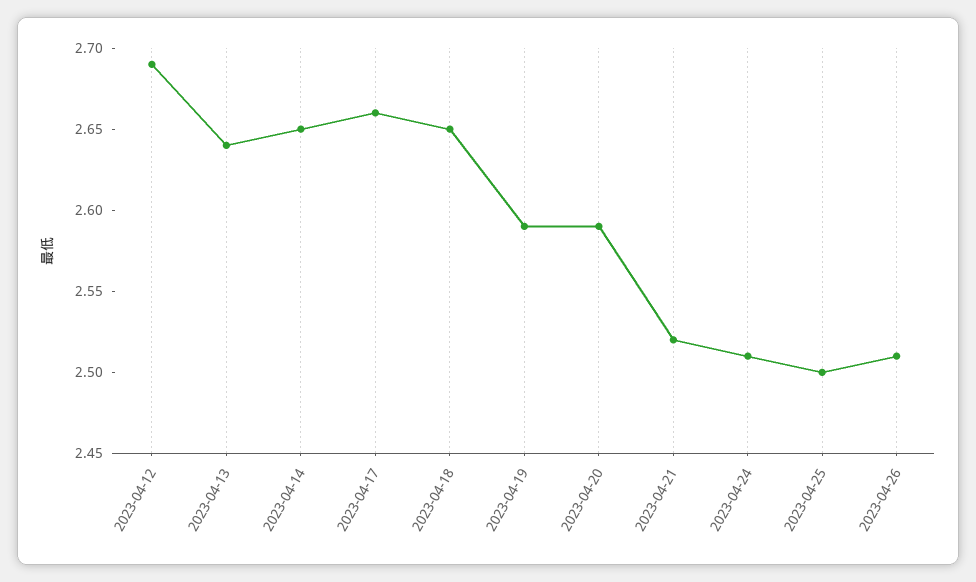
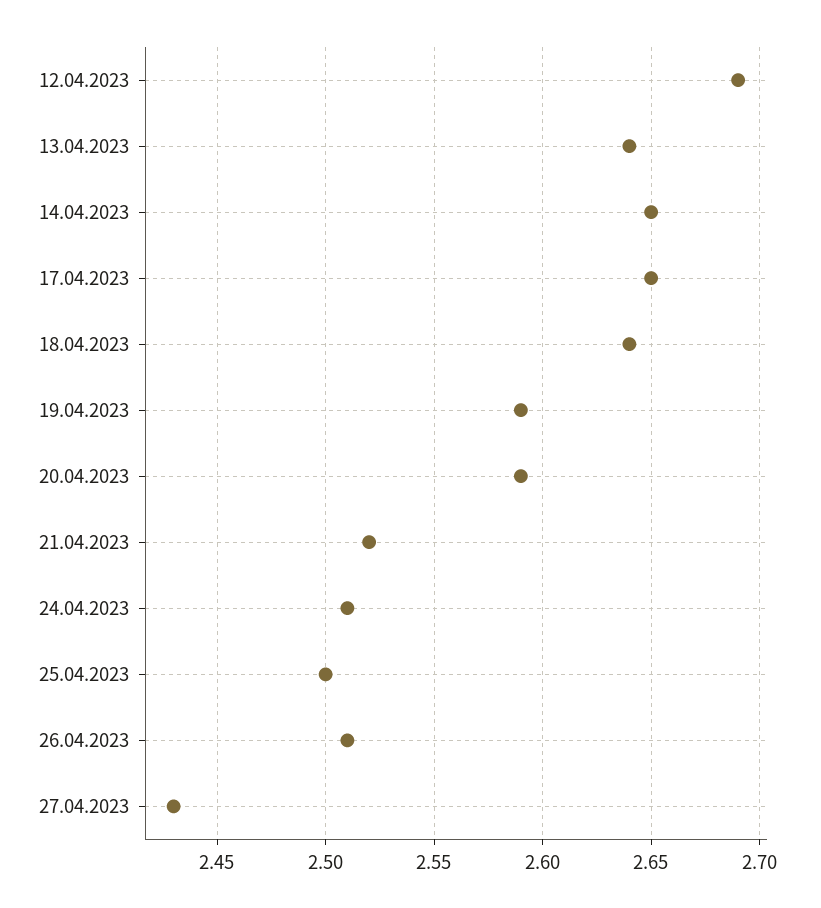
2023-04-17: 2.66 -> 2.65
2023-04-18: 2.65 -> 2.64
27.04.2023: none -> 2.43

